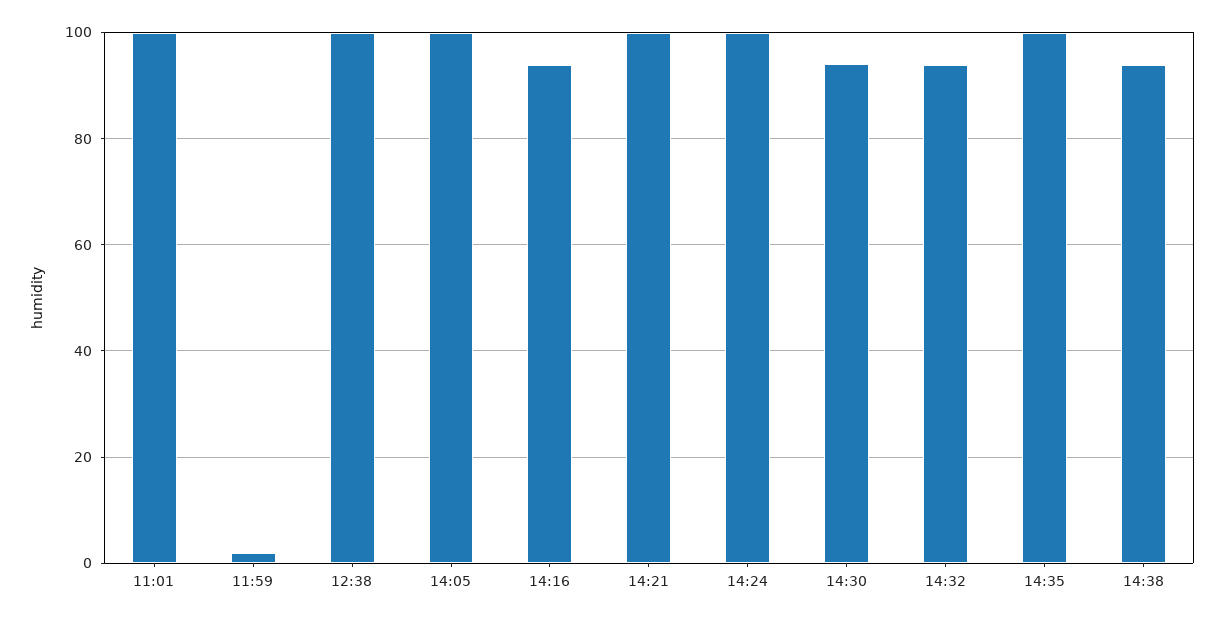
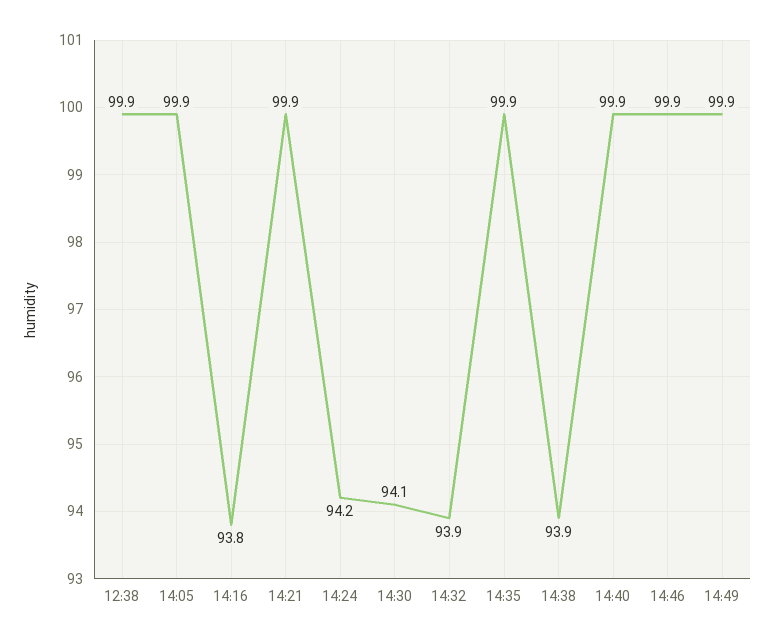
11:01: 100 -> none
11:59: 2 -> none
14:24: 100 -> 94.2
14:40: none -> 99.9
14:46: none -> 99.9
14:49: none -> 99.9

